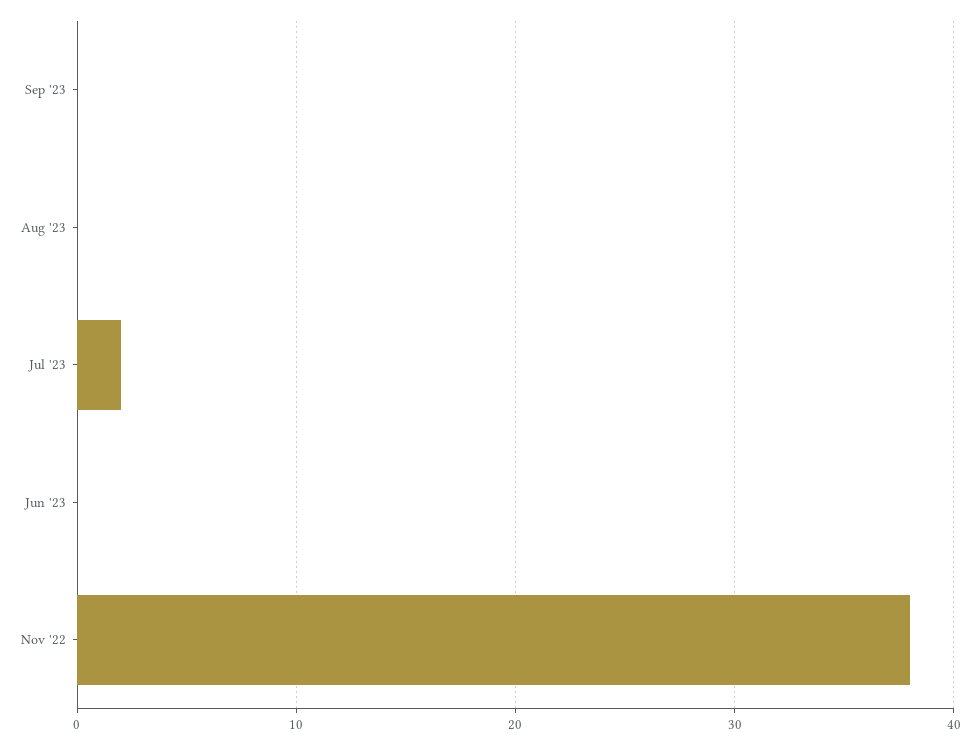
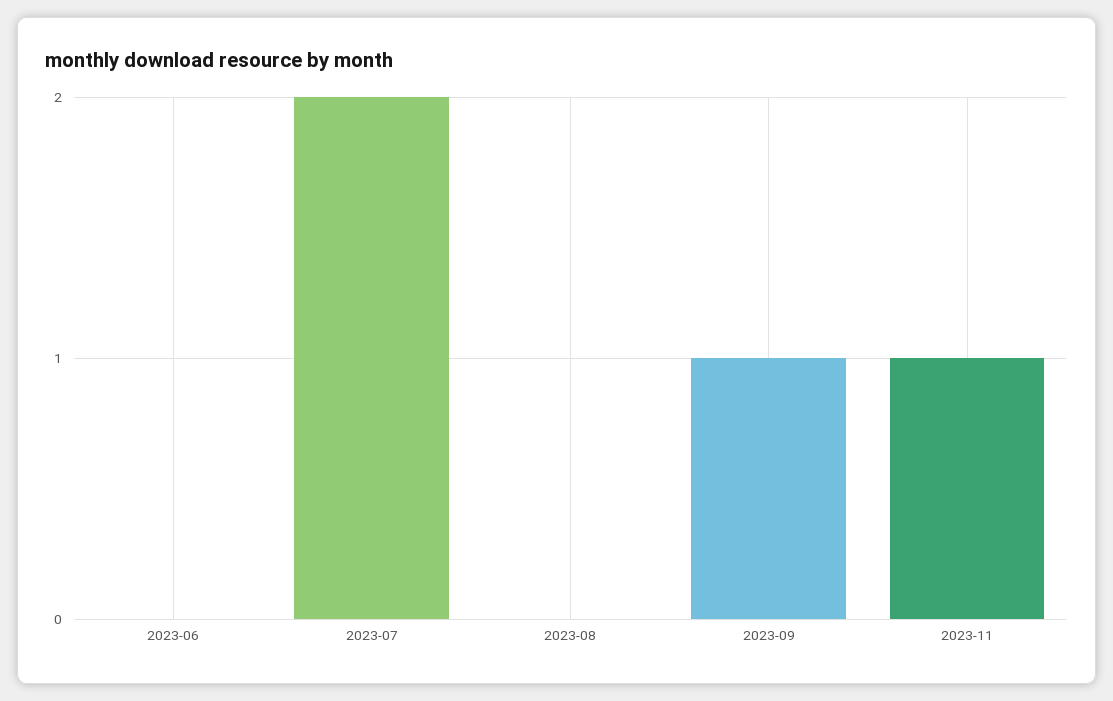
Sep '23: 0 -> 1
Nov '22: 38 -> none
2023-11: none -> 1

